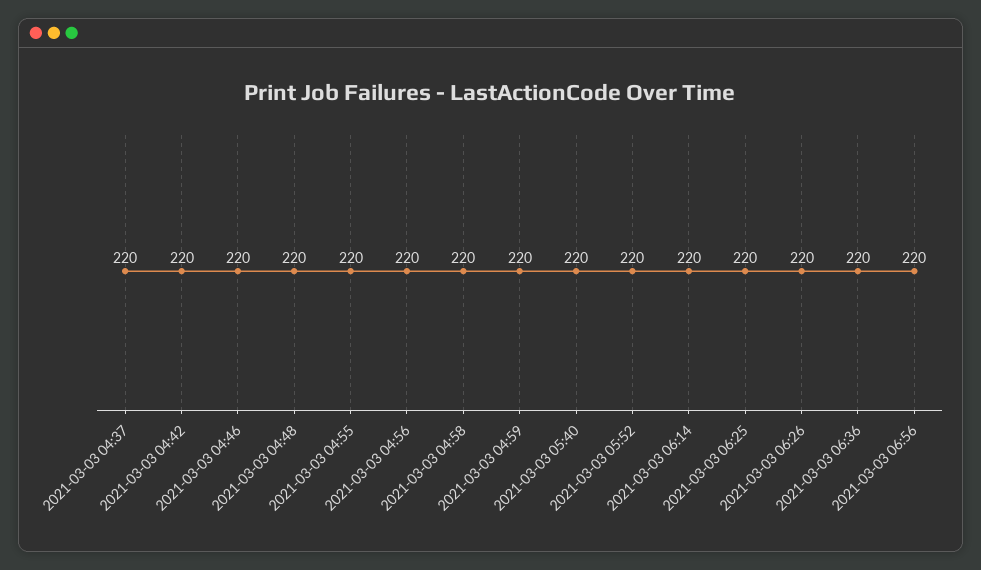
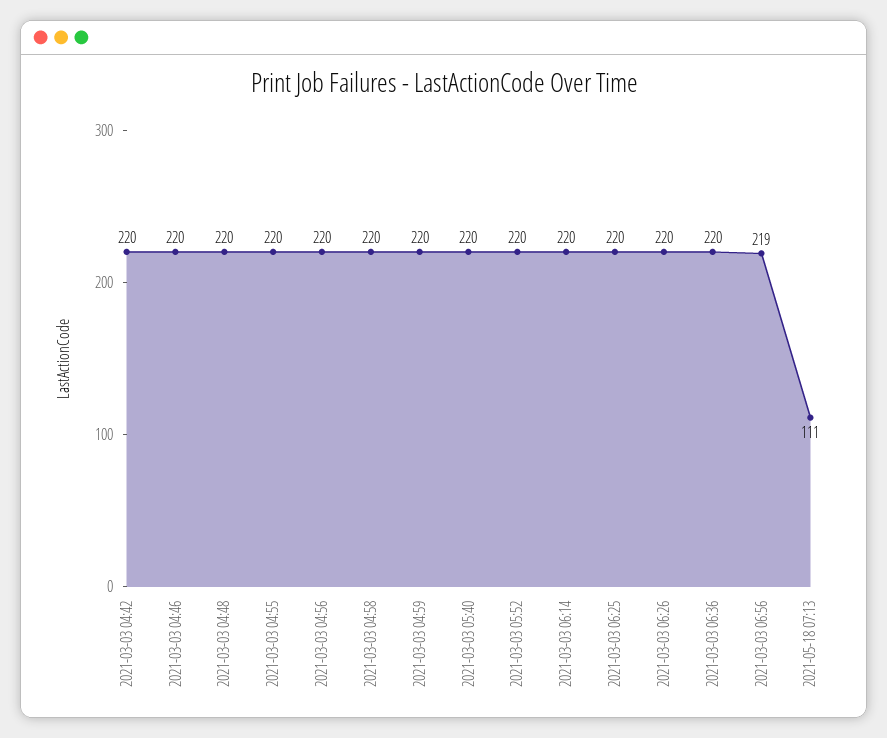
2021-03-03 04:37: 220 -> none
2021-03-03 06:56: 220 -> 219
2021-05-18 07:13: none -> 111

